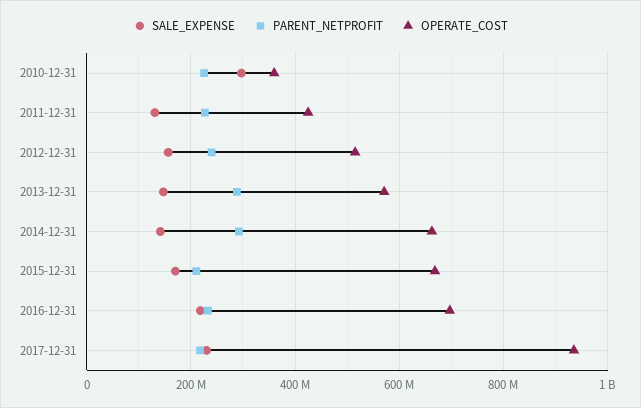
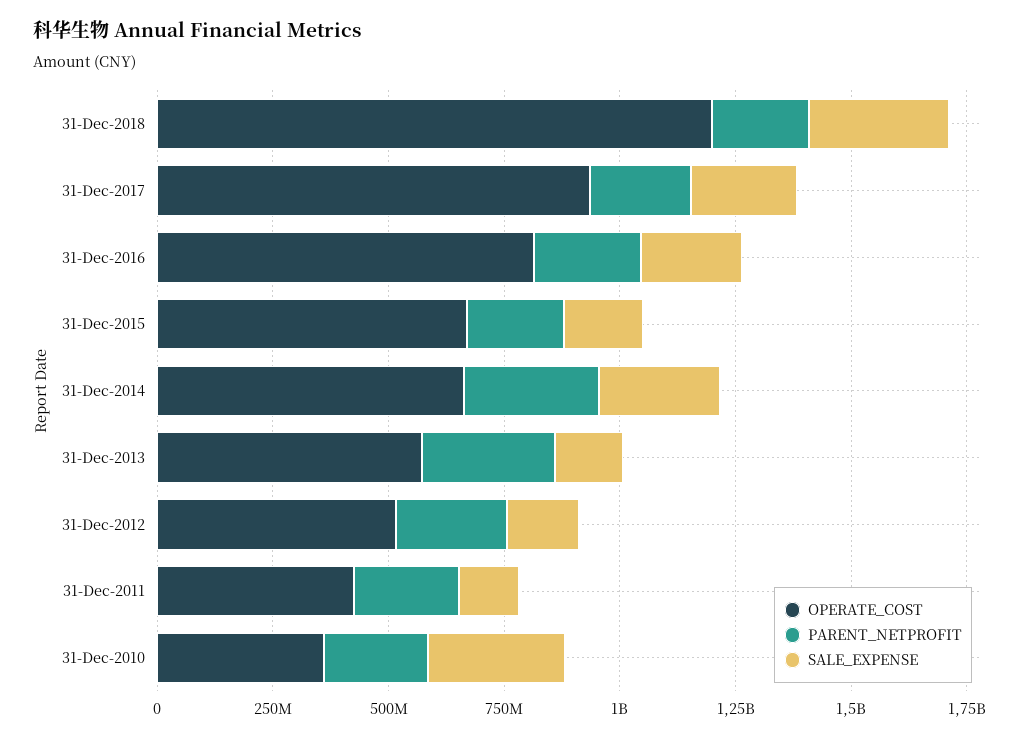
SALE_EXPENSE, 2014-12-31: 140000000 -> 250000000
OPERATE_COST, 2016-12-31: 700000000 -> 800000000
OPERATE_COST, 31-Dec-2018: none -> 1200000000
PARENT_NETPROFIT, 31-Dec-2018: none -> 200000000
SALE_EXPENSE, 31-Dec-2018: none -> 300000000

